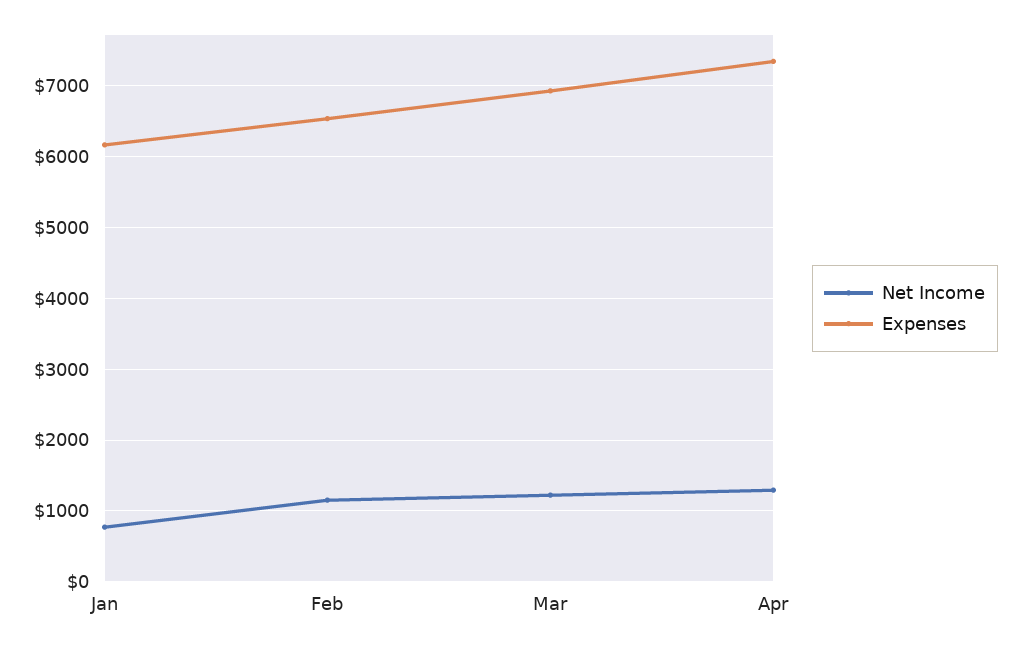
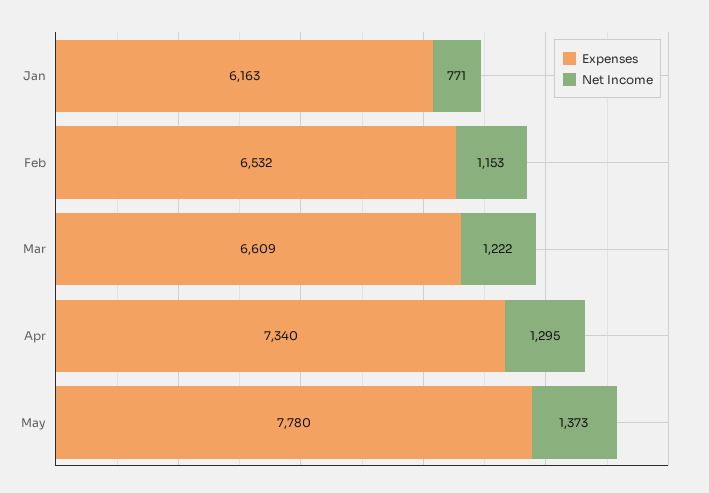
Expenses, Mar: 6900 -> 6609
Expenses, May: none -> 7780
Net Income, May: none -> 1373

